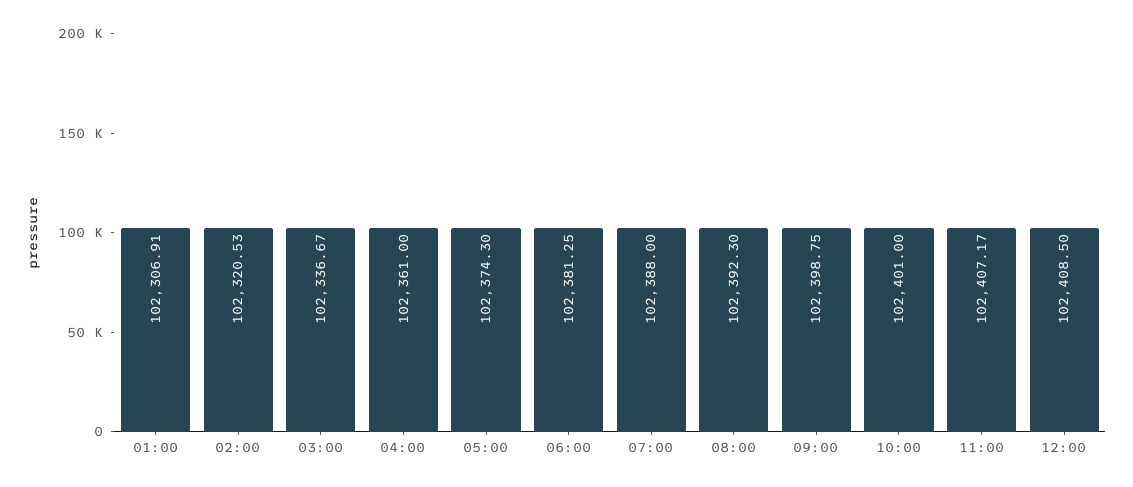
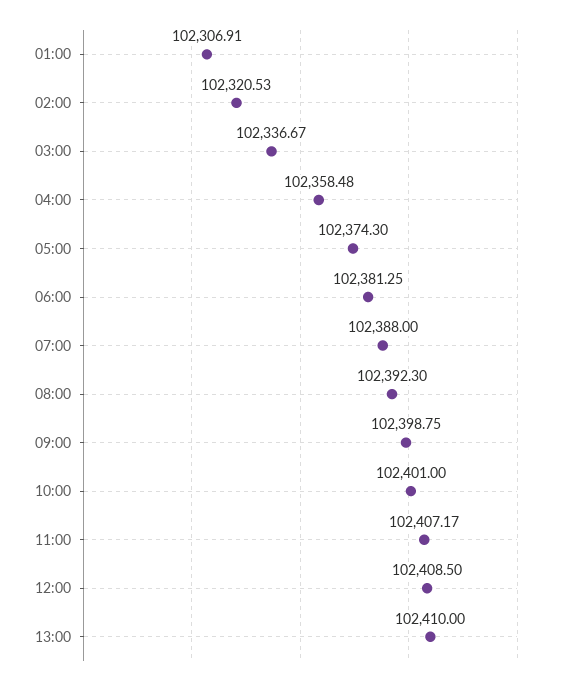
04:00: 102361 -> 102358.48
13:00: none -> 102410

